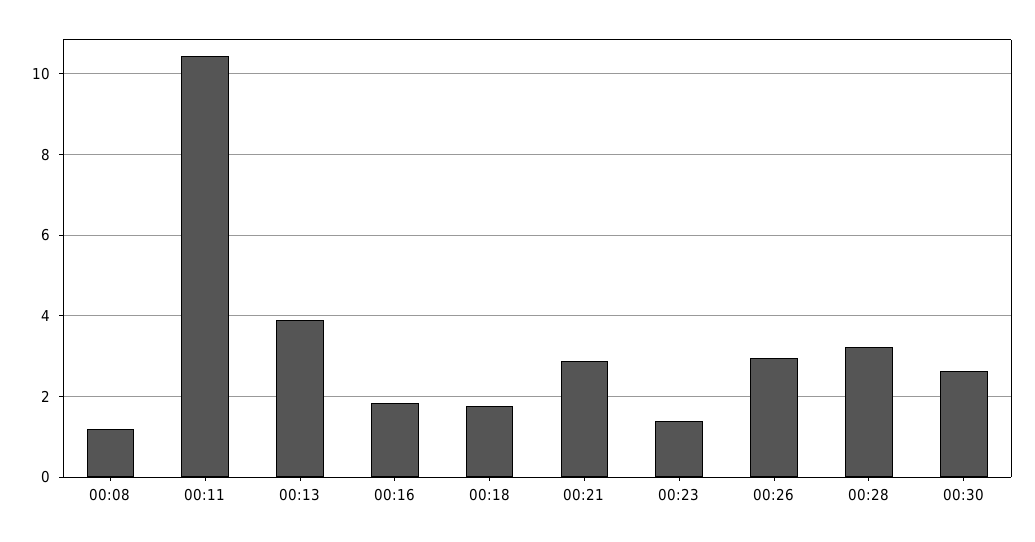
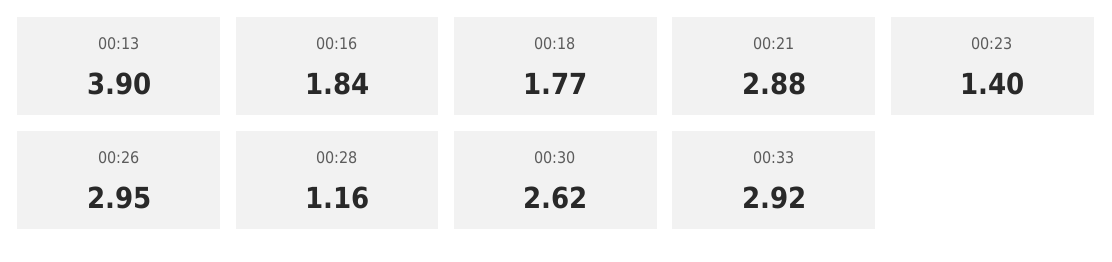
00:08: 1.2 -> none
00:11: 10.4 -> none
00:28: 3.2 -> 1.16
00:33: none -> 2.92

